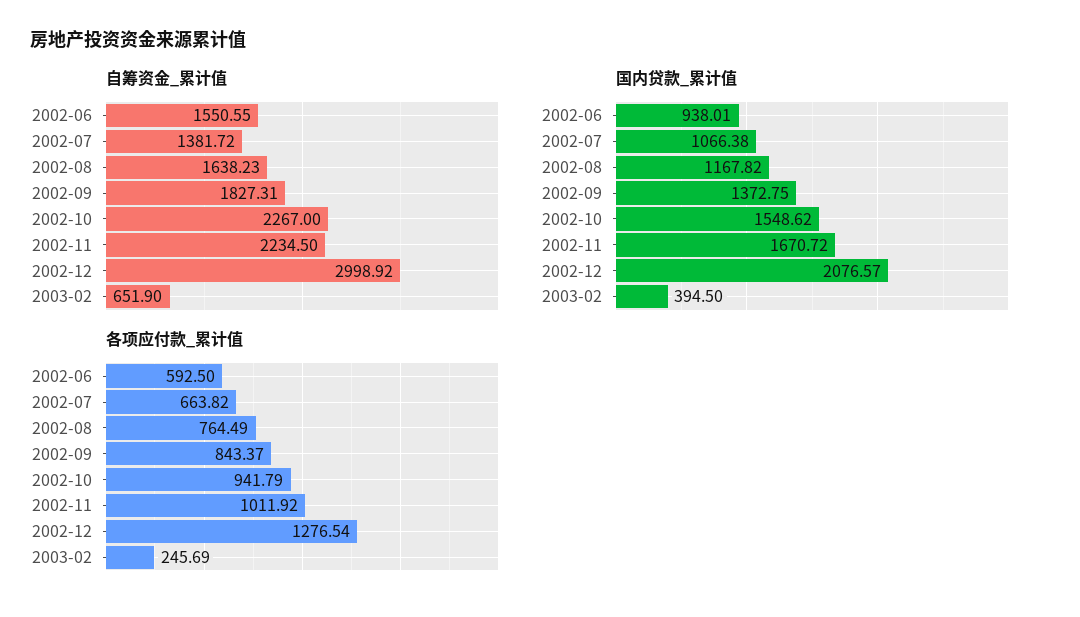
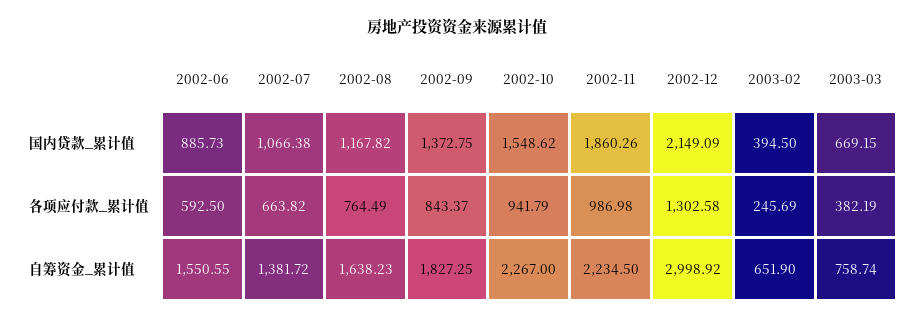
自筹资金_累计值, 2002-09: 1827.31 -> 1827.25
国内贷款_累计值, 2002-06: 938.01 -> 885.73
国内贷款_累计值, 2002-11: 1670.72 -> 1860.26
国内贷款_累计值, 2002-12: 2076.57 -> 2149.09
各项应付款_累计值, 2002-11: 1011.92 -> 986.98
各项应付款_累计值, 2002-12: 1276.54 -> 1302.58
国内贷款_累计值, 2003-03: none -> 669.15
各项应付款_累计值, 2003-03: none -> 382.19
自筹资金_累计值, 2003-03: none -> 758.74

